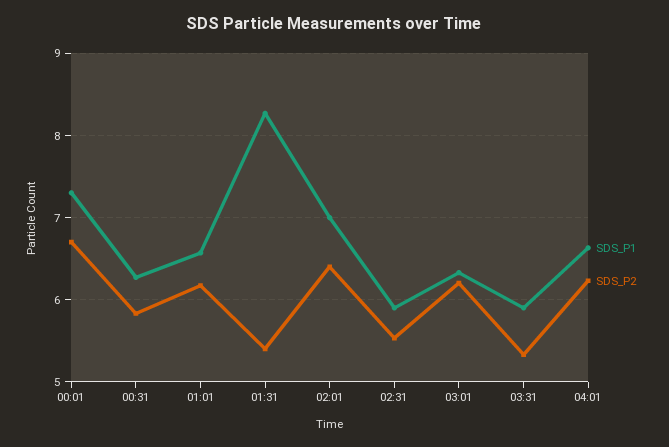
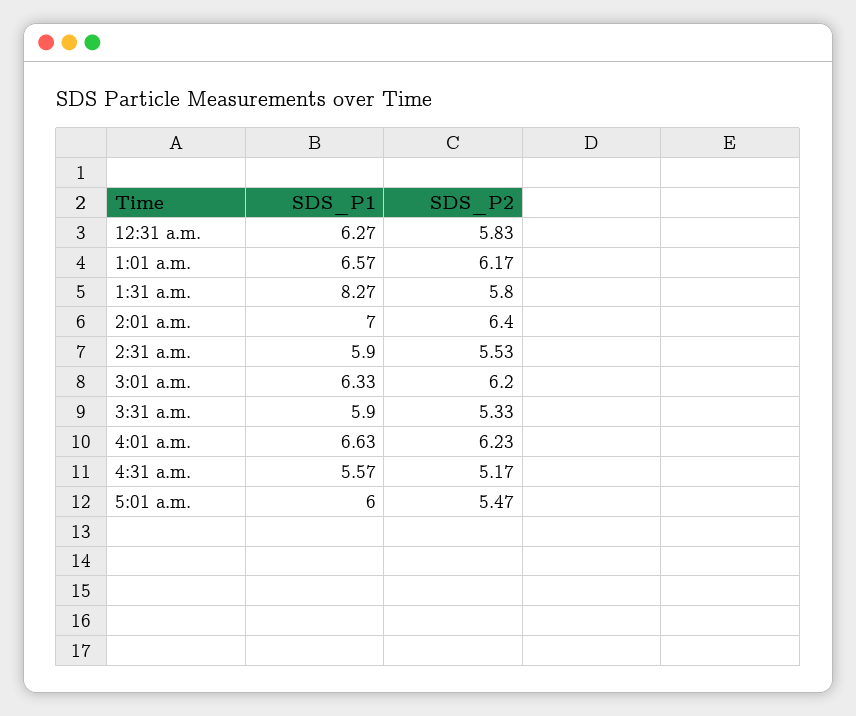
SDS_P1, 00:01: 7.3 -> none
SDS_P2, 00:01: 6.7 -> none
SDS_P2, 01:31: 5.4 -> 5.8
SDS_P1, 4:31 a.m.: none -> 5.57
SDS_P2, 4:31 a.m.: none -> 5.17
SDS_P1, 5:01 a.m.: none -> 6
SDS_P2, 5:01 a.m.: none -> 5.47

